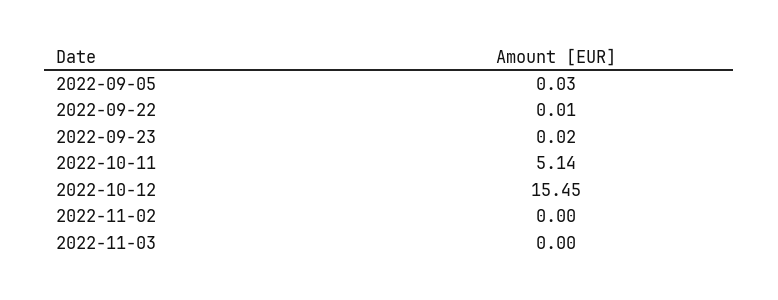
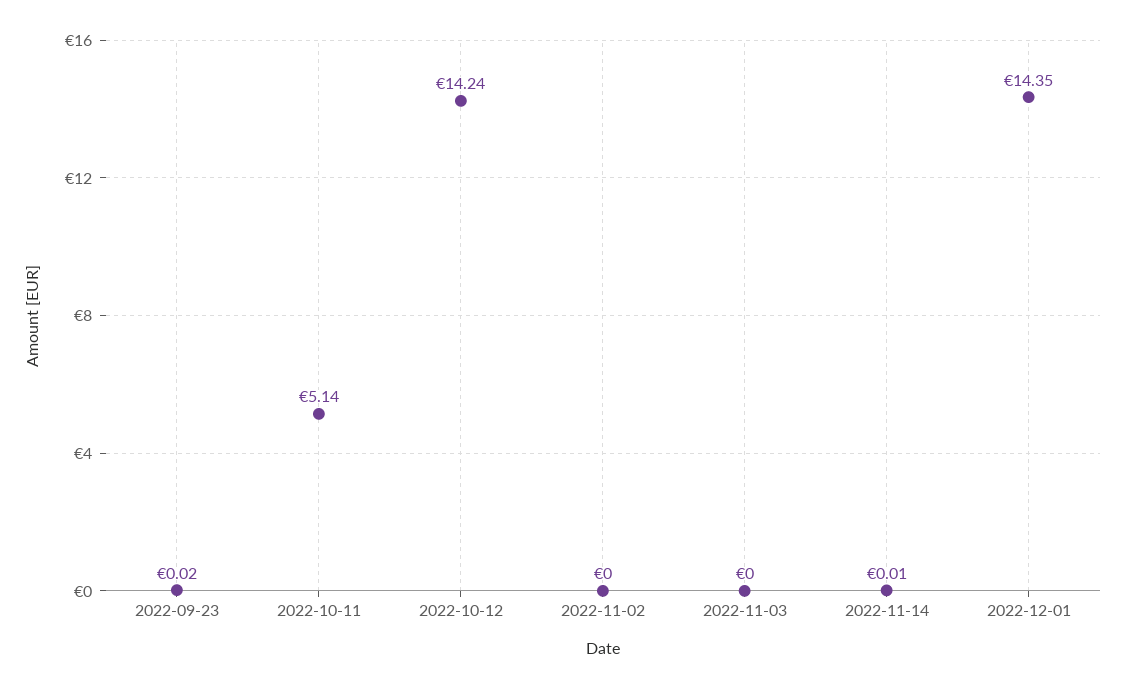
2022-09-05: 0.03 -> none
2022-09-22: 0.01 -> none
2022-10-12: 15.45 -> 14.24
2022-11-14: none -> 0.01
2022-12-01: none -> 14.35

